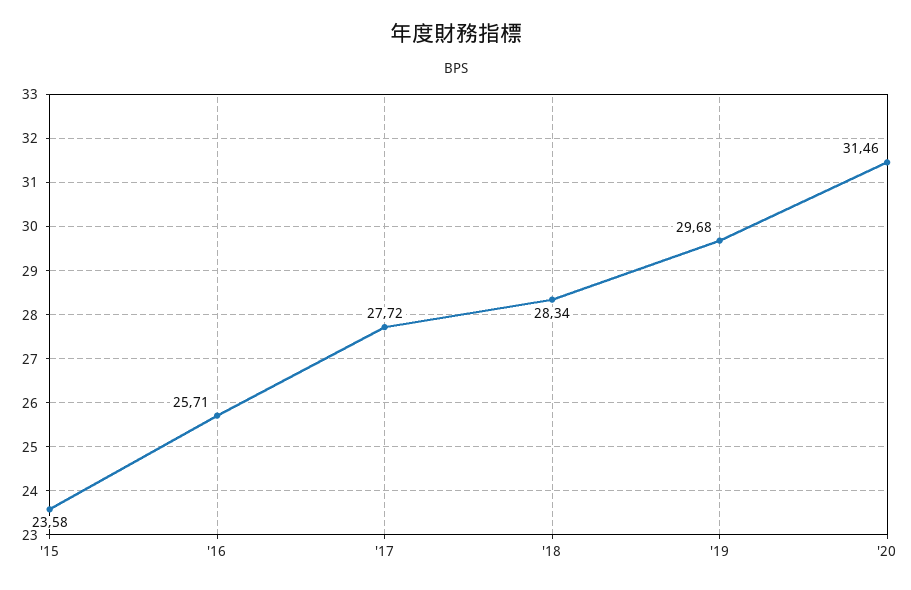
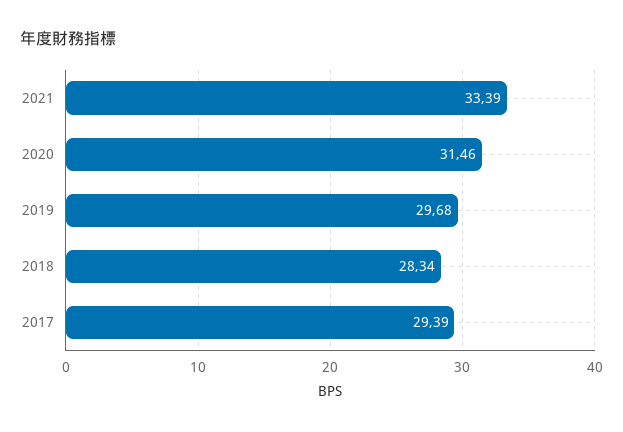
'15: 23.58 -> none
'16: 25.71 -> none
'17: 27.72 -> 29.39
2021: none -> 33.39

